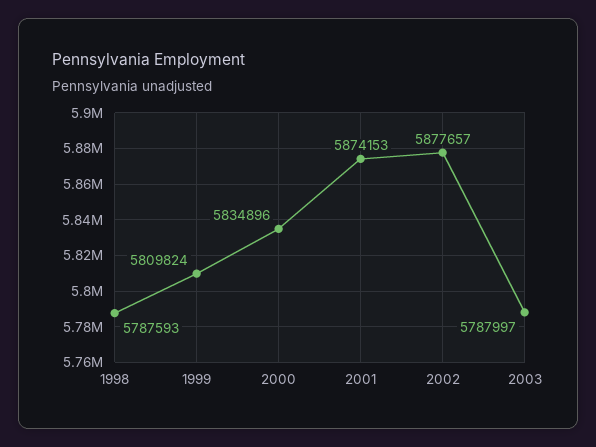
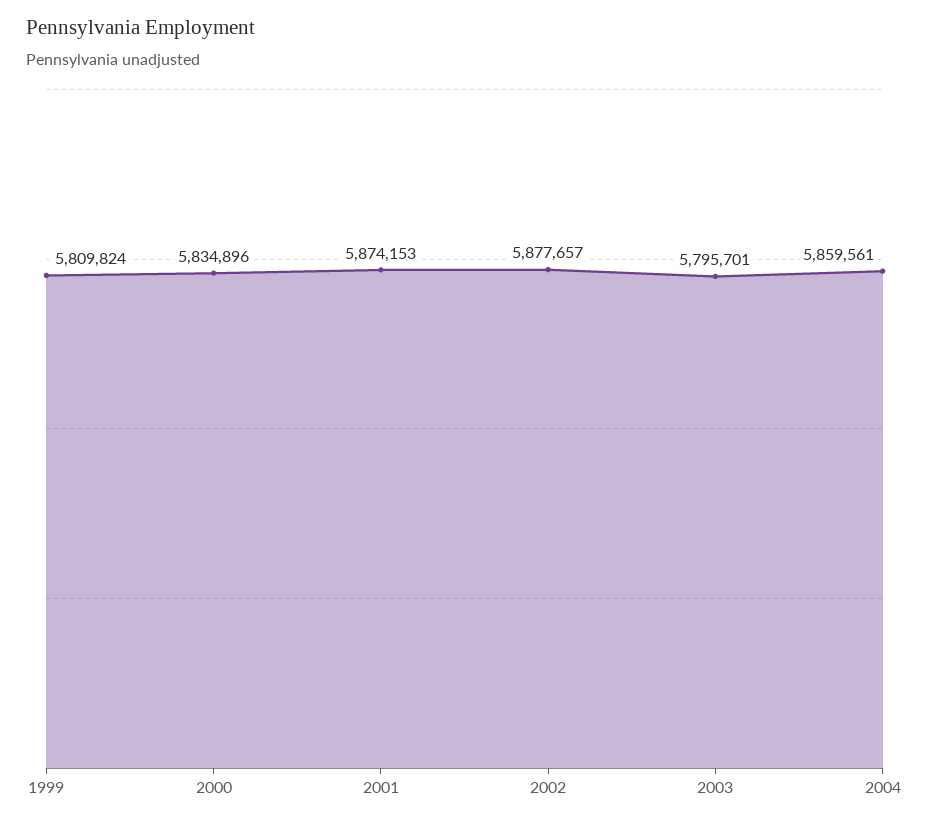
1998: 5787593 -> none
2003: 5787997 -> 5795701
2004: none -> 5859561

